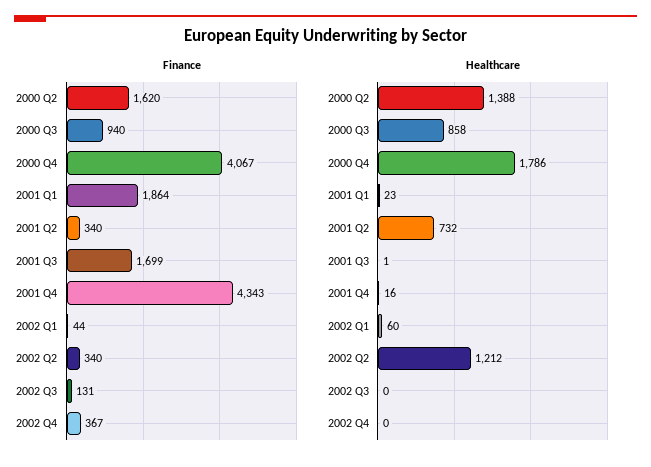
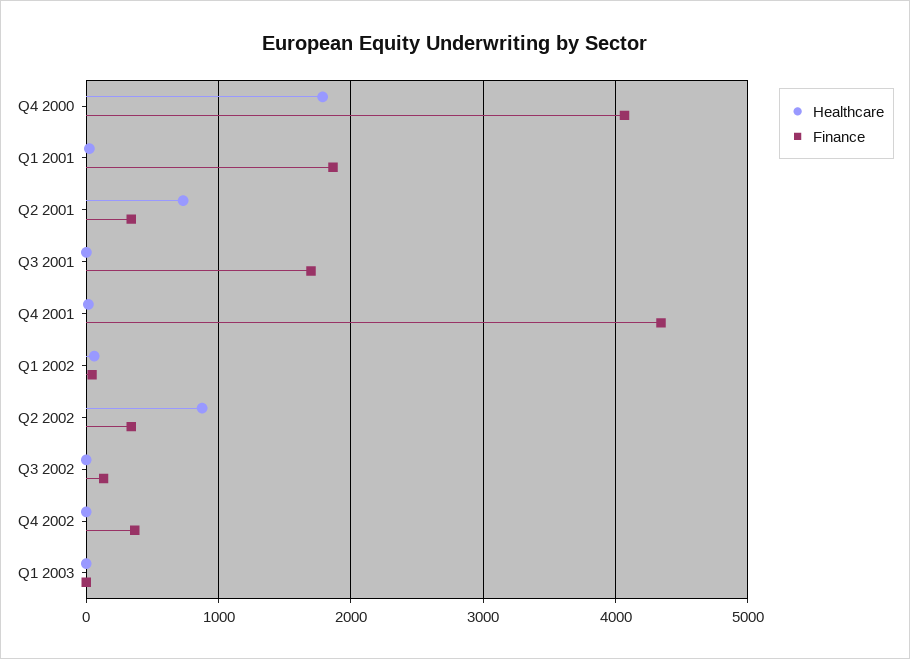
Finance, 2000 Q2: 1620 -> none
Finance, 2000 Q3: 940 -> none
Healthcare, 2000 Q2: 1388 -> none
Healthcare, 2000 Q3: 858 -> none
Healthcare, 2002 Q2: 1212 -> 900
Healthcare, Q1 2003: none -> 0
Finance, Q1 2003: none -> 0

